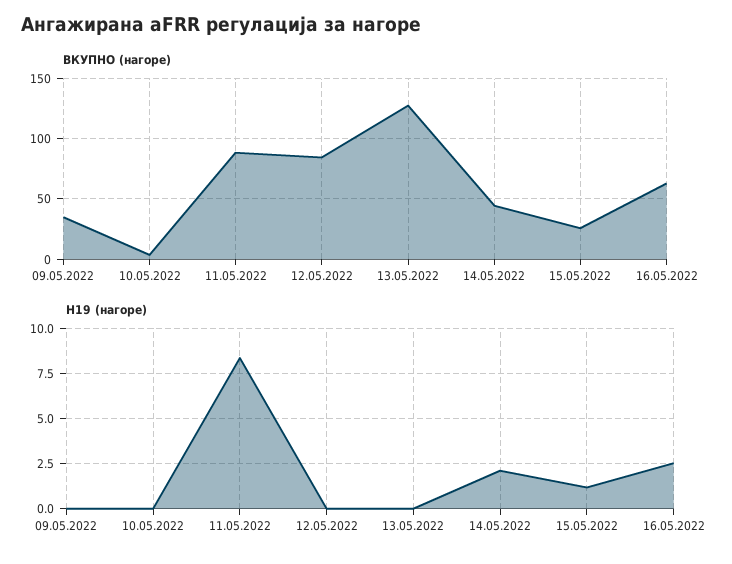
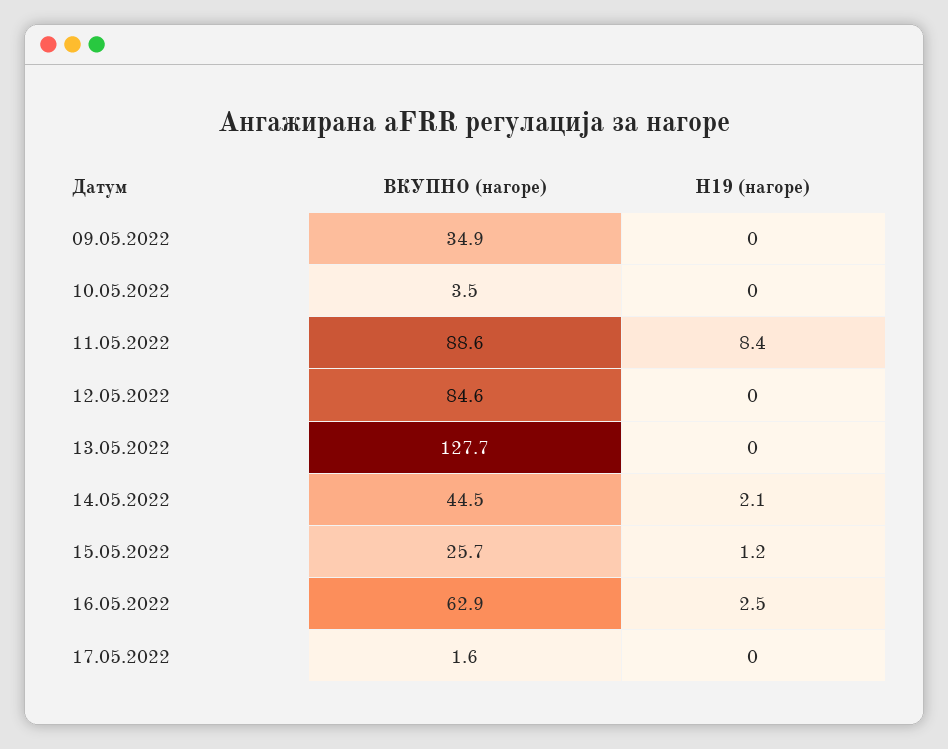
ВКУПНО (нагоре), 17.05.2022: none -> 1.6
H19 (нагоре), 17.05.2022: none -> 0

